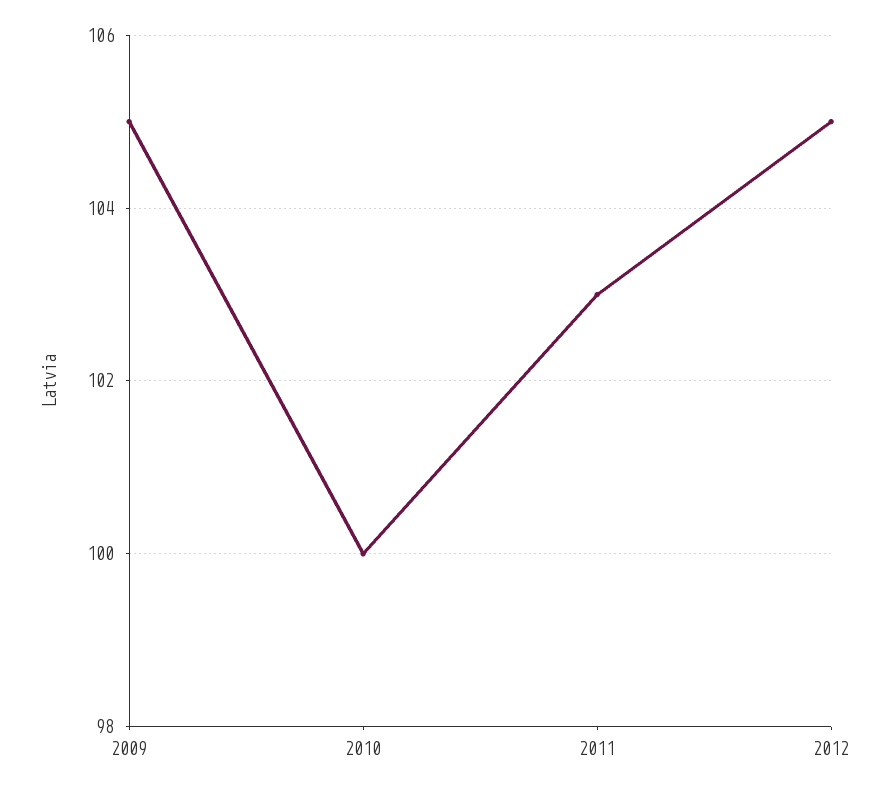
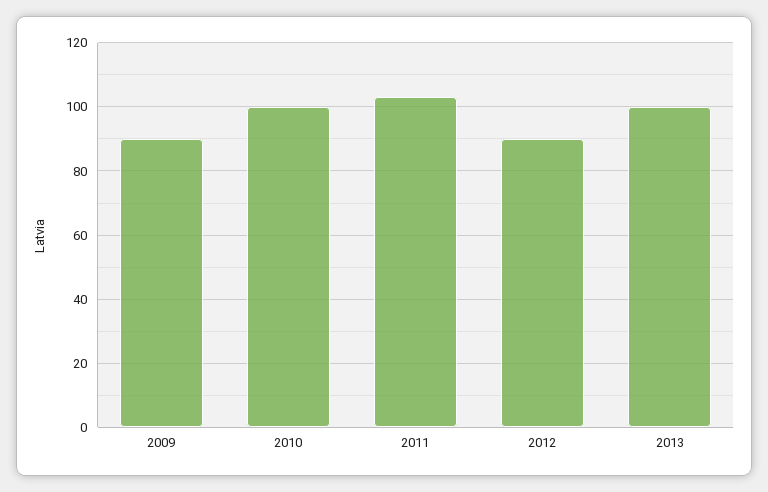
2009: 105 -> 90
2012: 105 -> 90
2013: none -> 100

